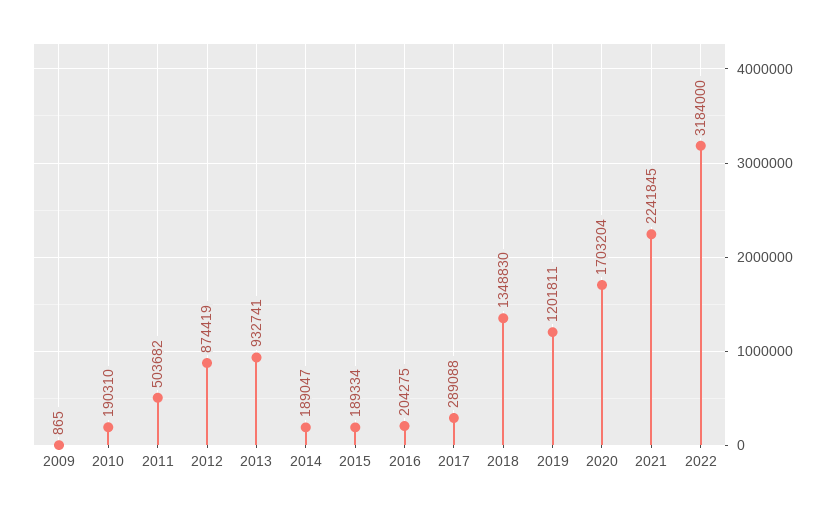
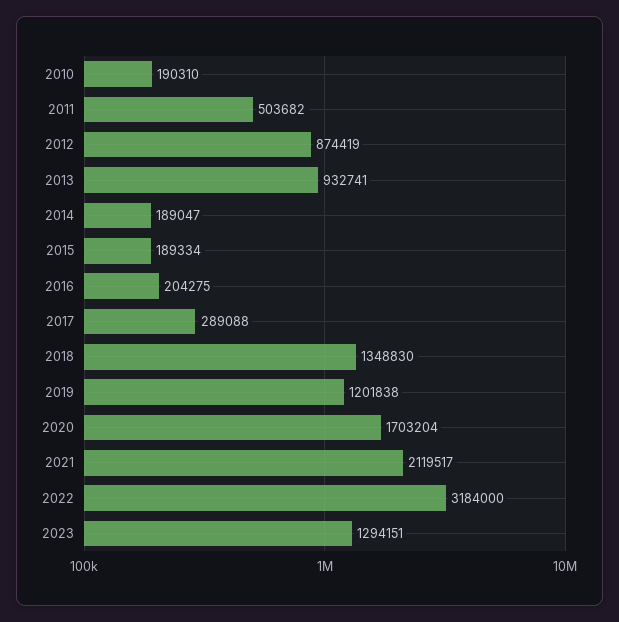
2009: 865 -> none
2019: 1201811 -> 1201838
2021: 2241845 -> 2119517
2023: none -> 1294151

